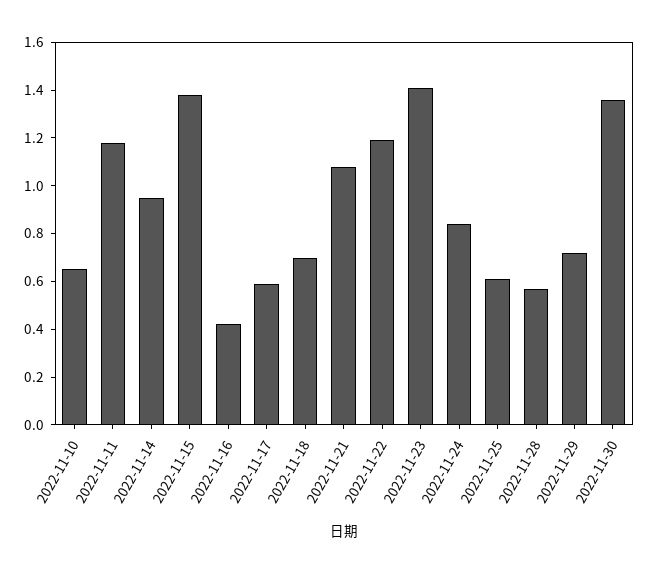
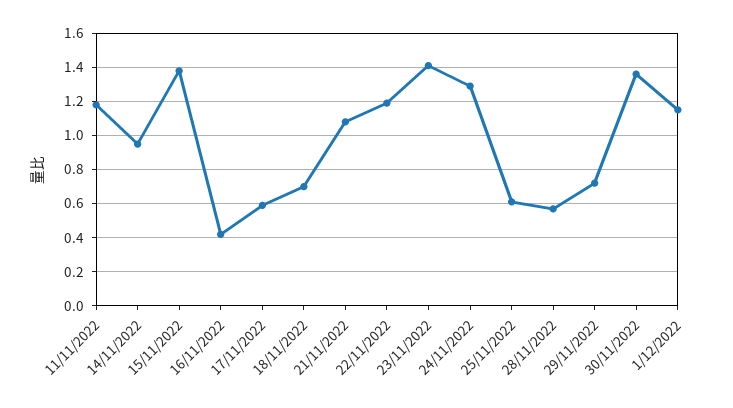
2022-11-10: 0.65 -> none
2022-11-24: 0.85 -> 1.3
1/12/2022: none -> 1.15

